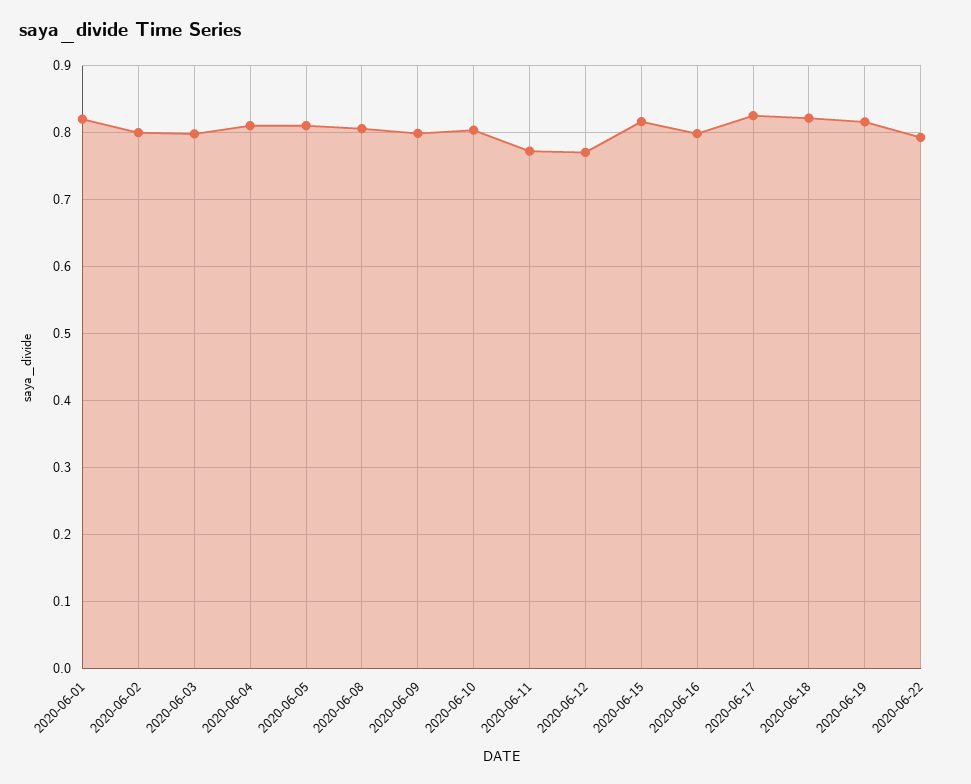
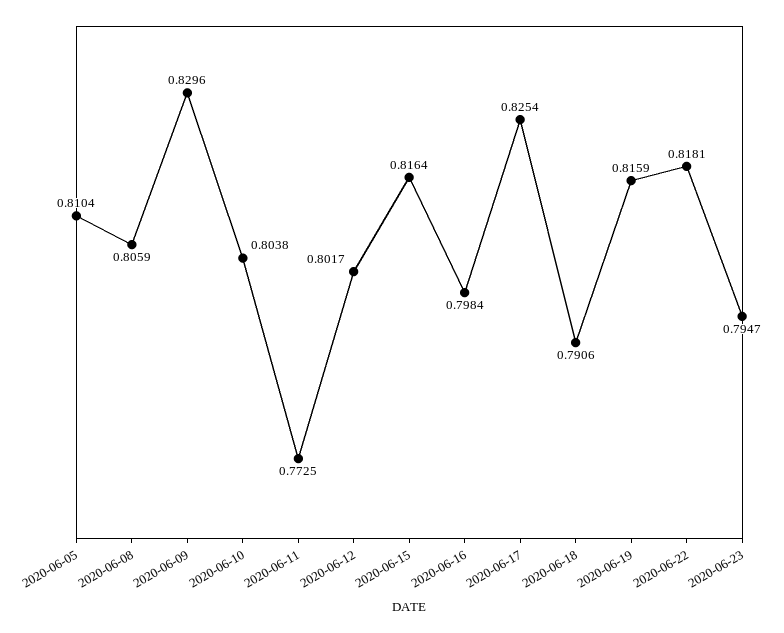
2020-06-01: 0.82 -> none
2020-06-02: 0.8 -> none
2020-06-03: 0.8 -> none
2020-06-04: 0.81 -> none
2020-06-09: 0.8 -> 0.8296
2020-06-12: 0.77 -> 0.8017
2020-06-18: 0.82 -> 0.7906
2020-06-22: 0.79 -> 0.8181
2020-06-23: none -> 0.7947

